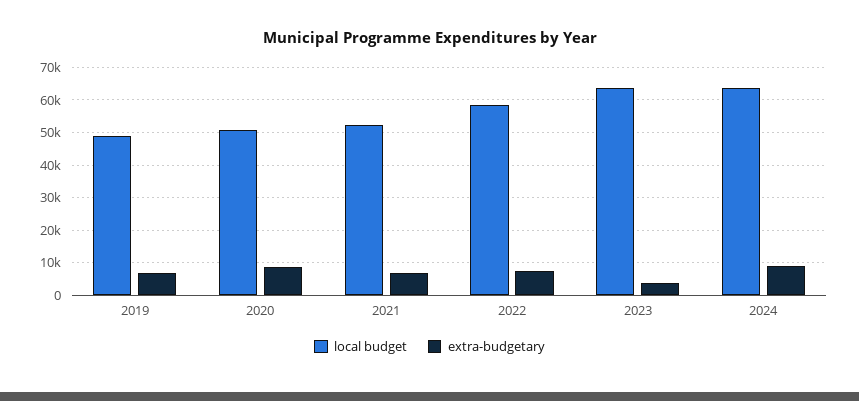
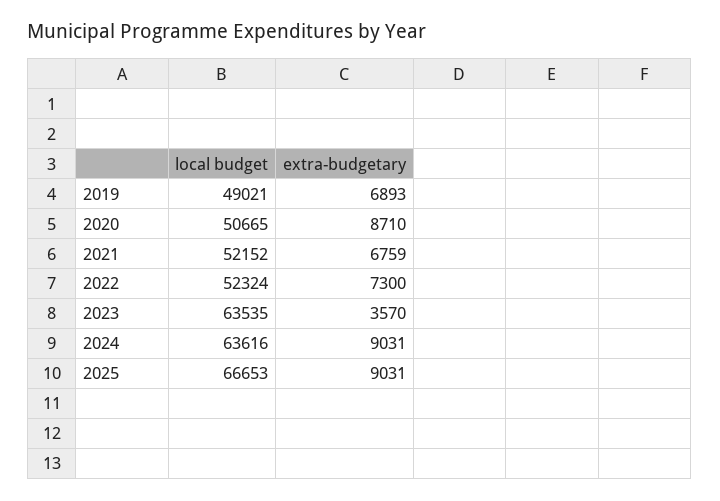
local budget, 2022: 58000 -> 52324
local budget, 2025: none -> 66653
extra-budgetary, 2025: none -> 9031

